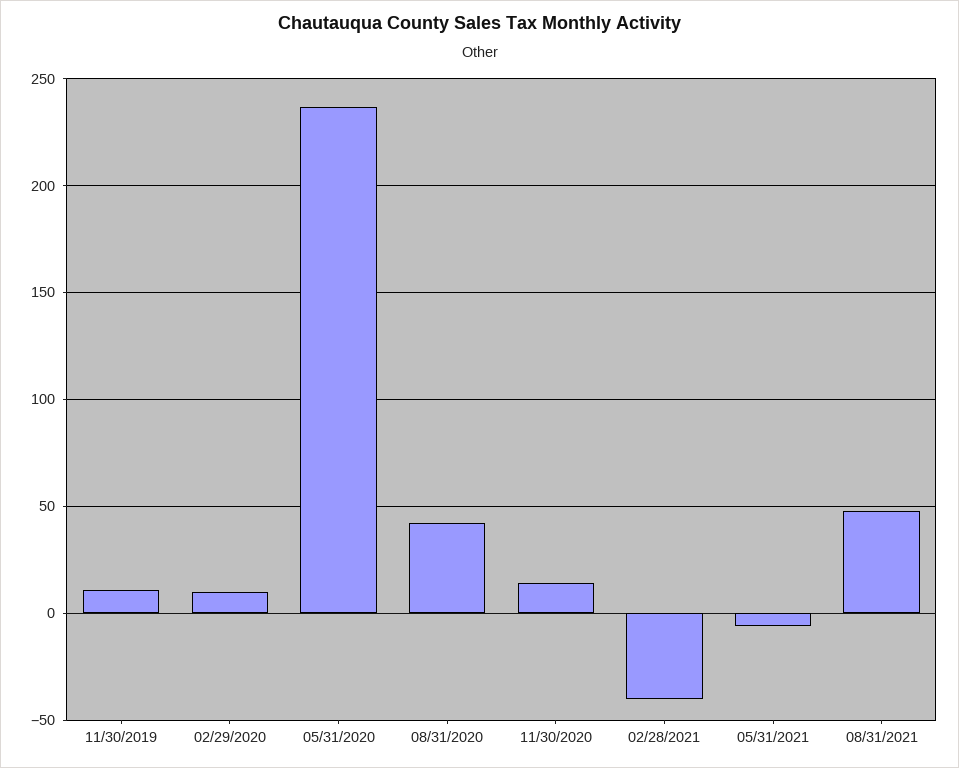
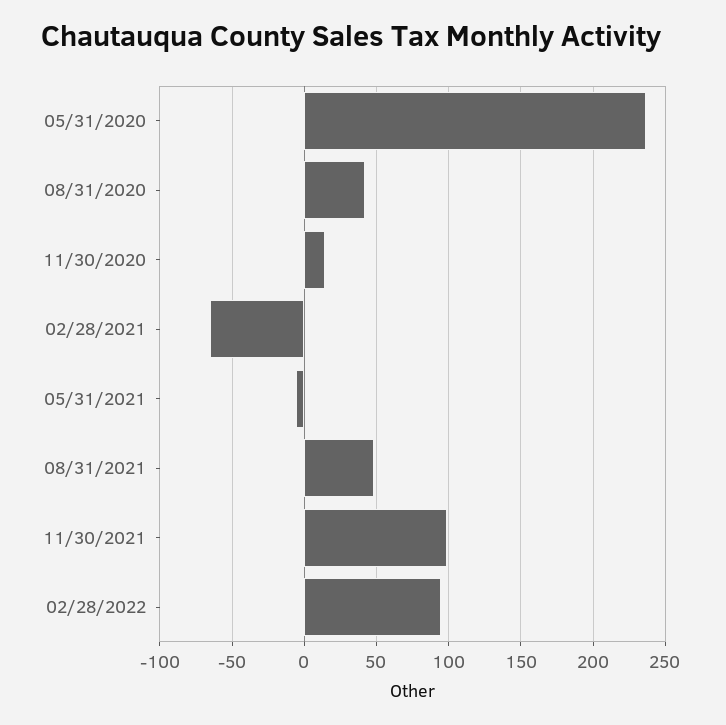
11/30/2019: 10 -> none
02/29/2020: 10 -> none
02/28/2021: -40 -> -65
11/30/2021: none -> 100
02/28/2022: none -> 95

